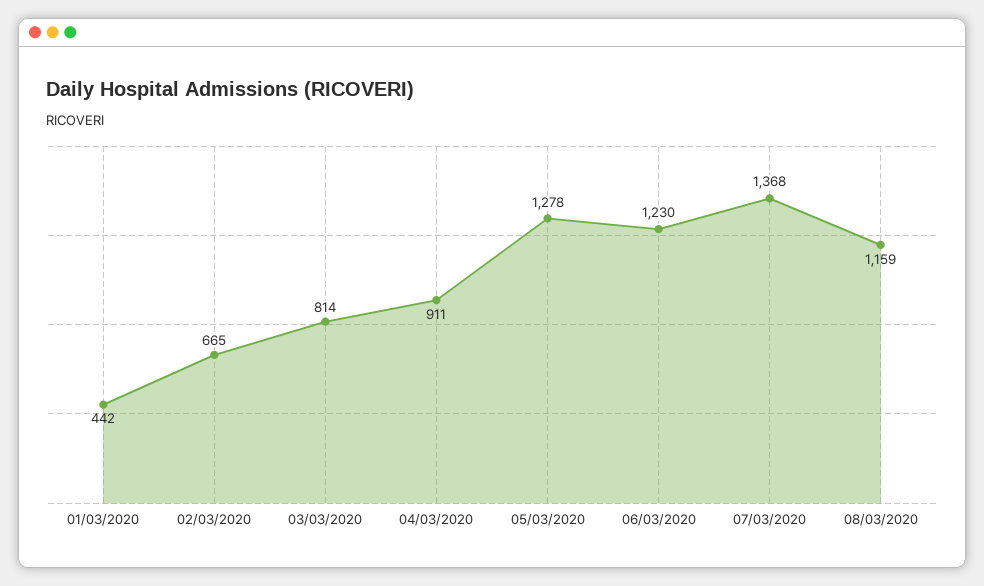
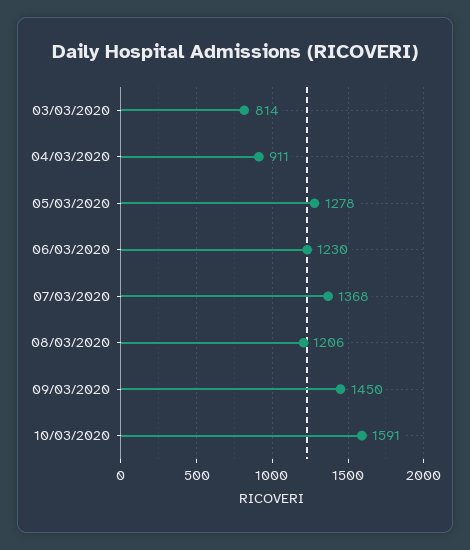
01/03/2020: 442 -> none
02/03/2020: 665 -> none
08/03/2020: 1159 -> 1206
09/03/2020: none -> 1450
10/03/2020: none -> 1591

